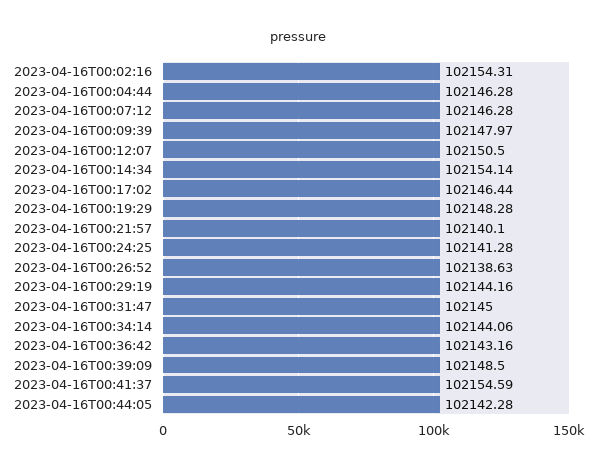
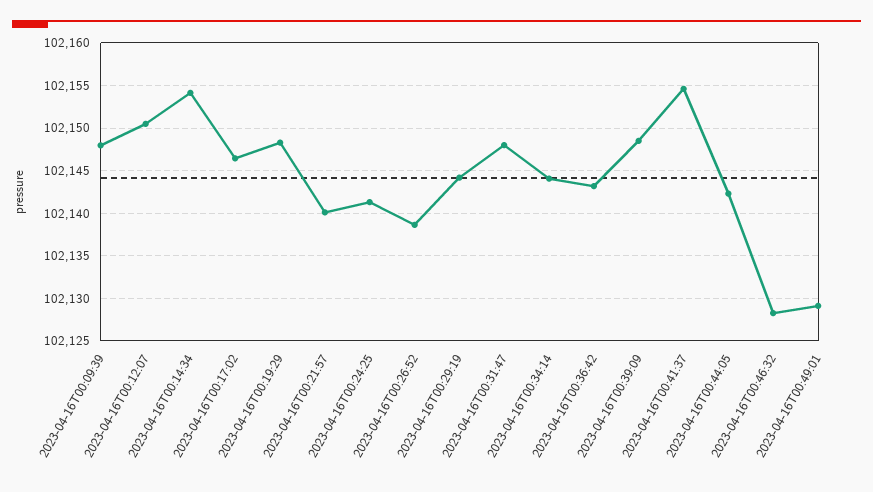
2023-04-16T00:02:16: 102154.31 -> none
2023-04-16T00:04:44: 102146.28 -> none
2023-04-16T00:07:12: 102146.28 -> none
2023-04-16T00:31:47: 102145 -> 102148
2023-04-16T00:46:32: none -> 102128
2023-04-16T00:49:01: none -> 102129

